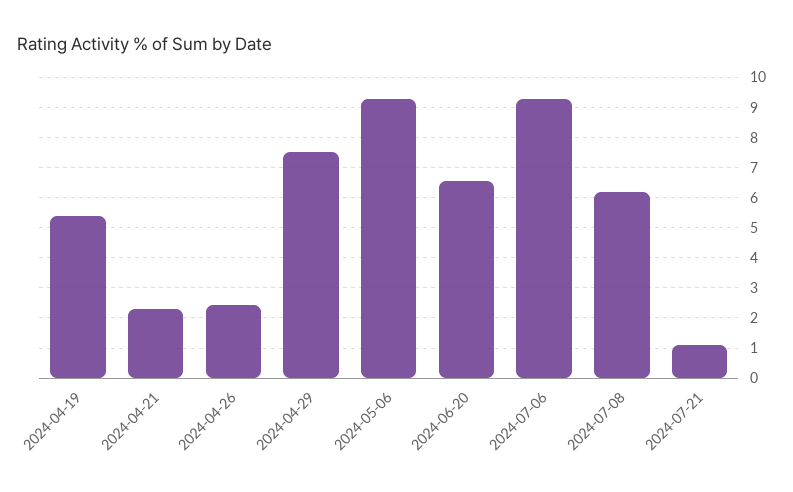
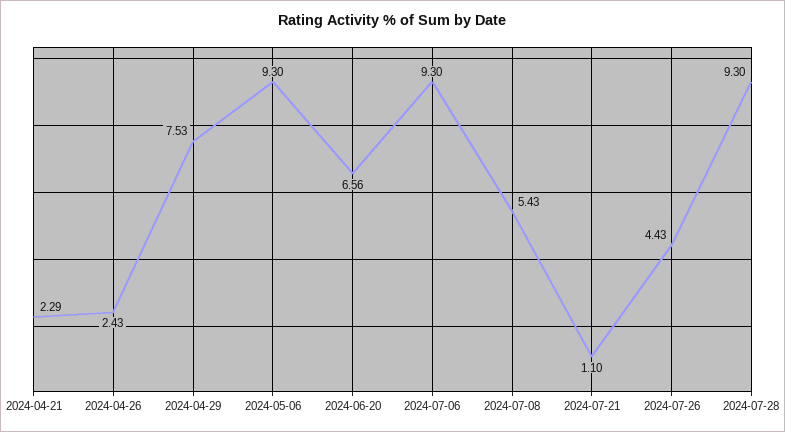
2024-04-19: 5.4 -> none
2024-07-08: 6.2 -> 5.43
2024-07-26: none -> 4.43
2024-07-28: none -> 9.3

